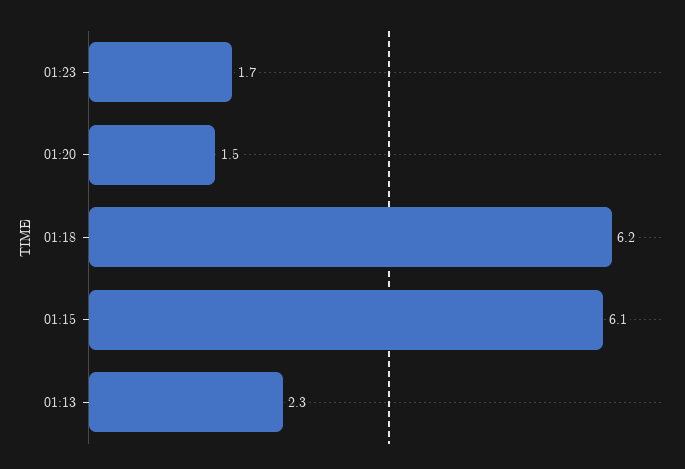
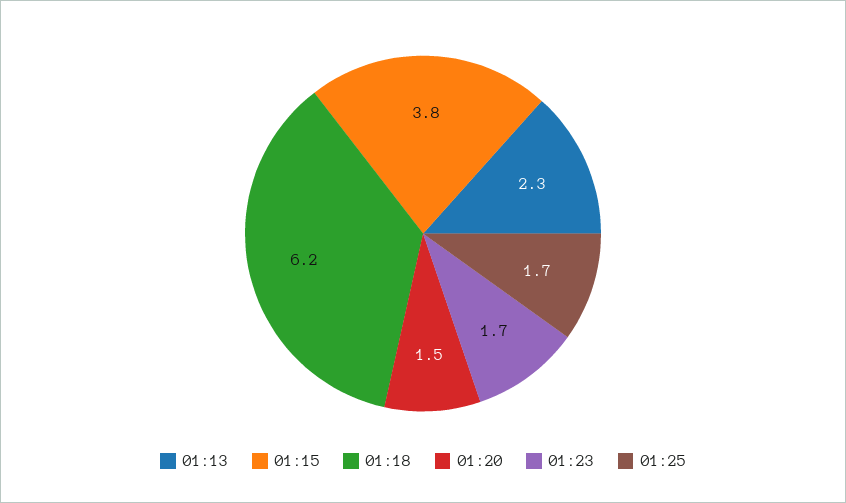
01:15: 6.1 -> 3.8
01:25: none -> 1.7

